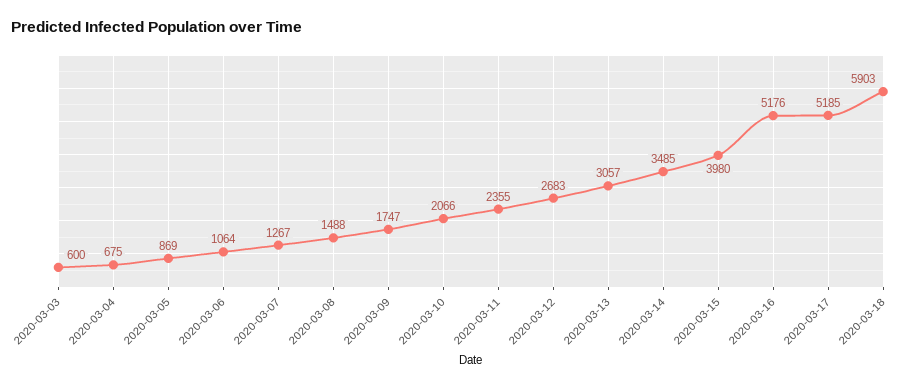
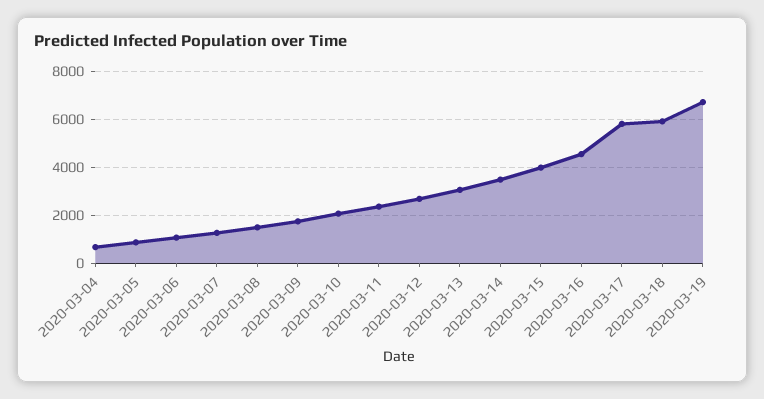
2020-03-03: 600 -> none
2020-03-16: 5176 -> 4500
2020-03-17: 5185 -> 5750
2020-03-19: none -> 6750

